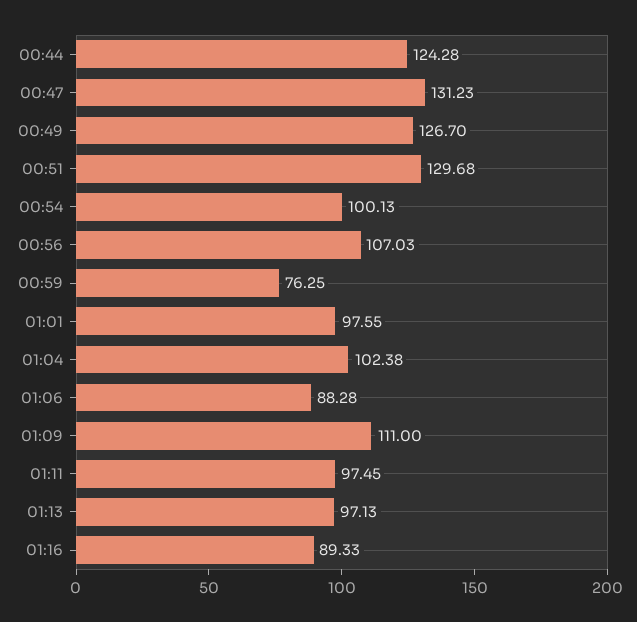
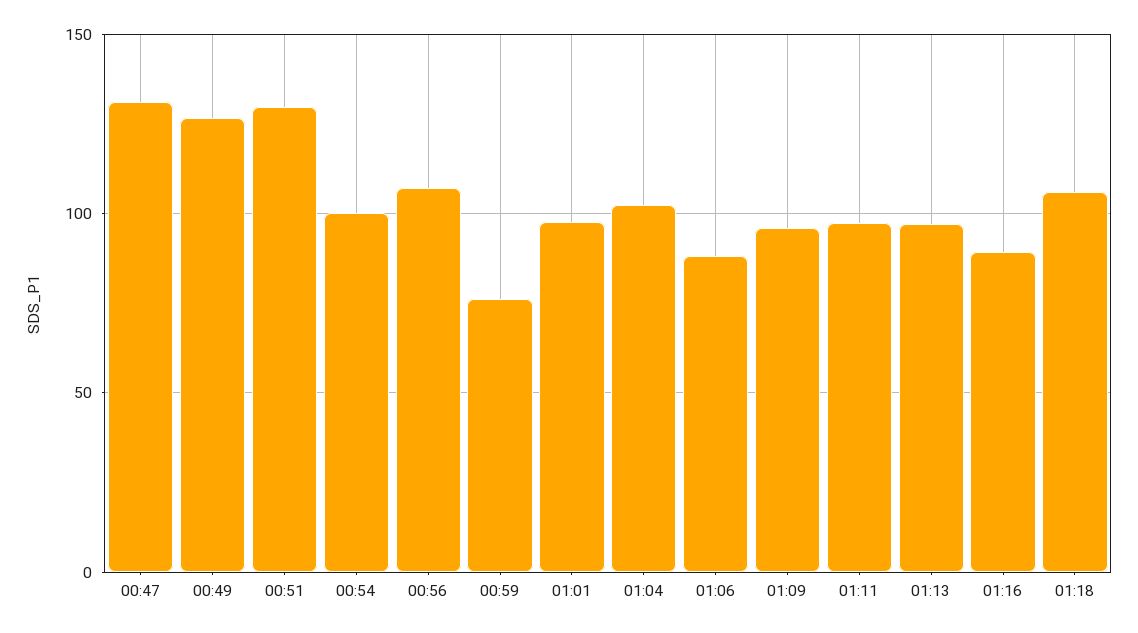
00:44: 124.28 -> none
01:09: 111 -> 95
01:18: none -> 105

